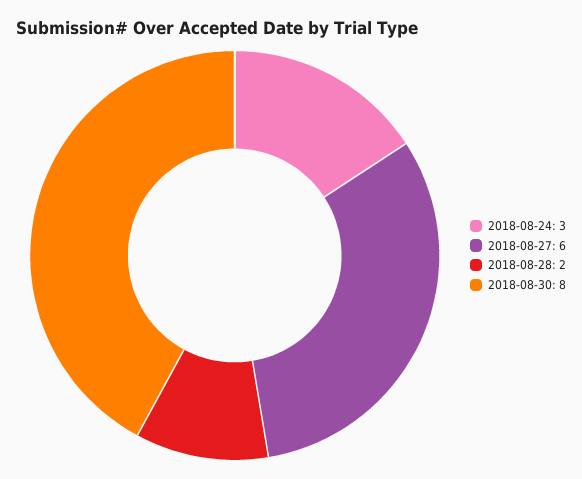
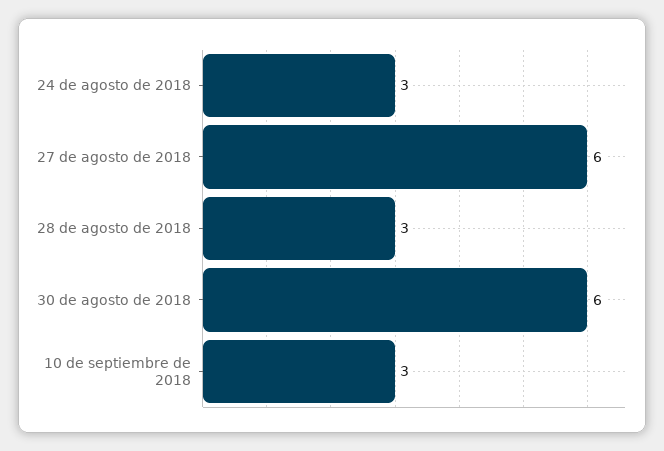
2018-08-28: 2 -> 3
2018-08-30: 8 -> 6
10 de septiembre de 2018: none -> 3

